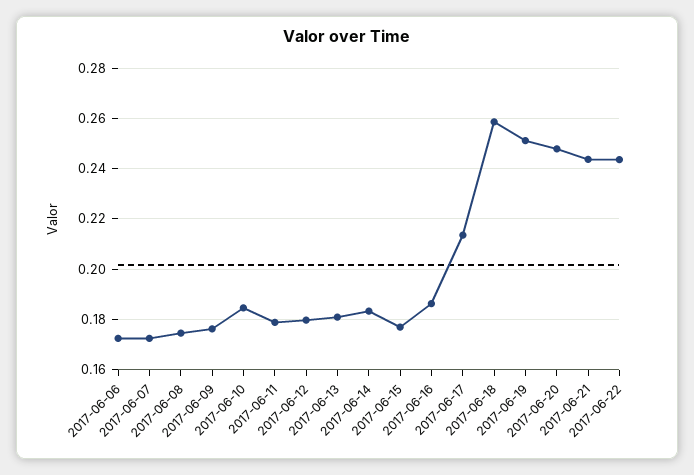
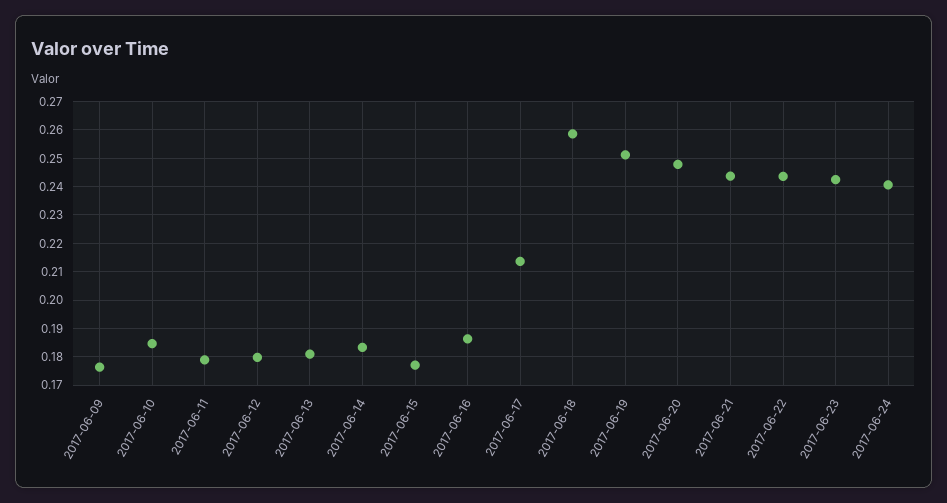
2017-06-06: 0.1725 -> none
2017-06-07: 0.1725 -> none
2017-06-08: 0.175 -> none
2017-06-23: none -> 0.2425
2017-06-24: none -> 0.24

